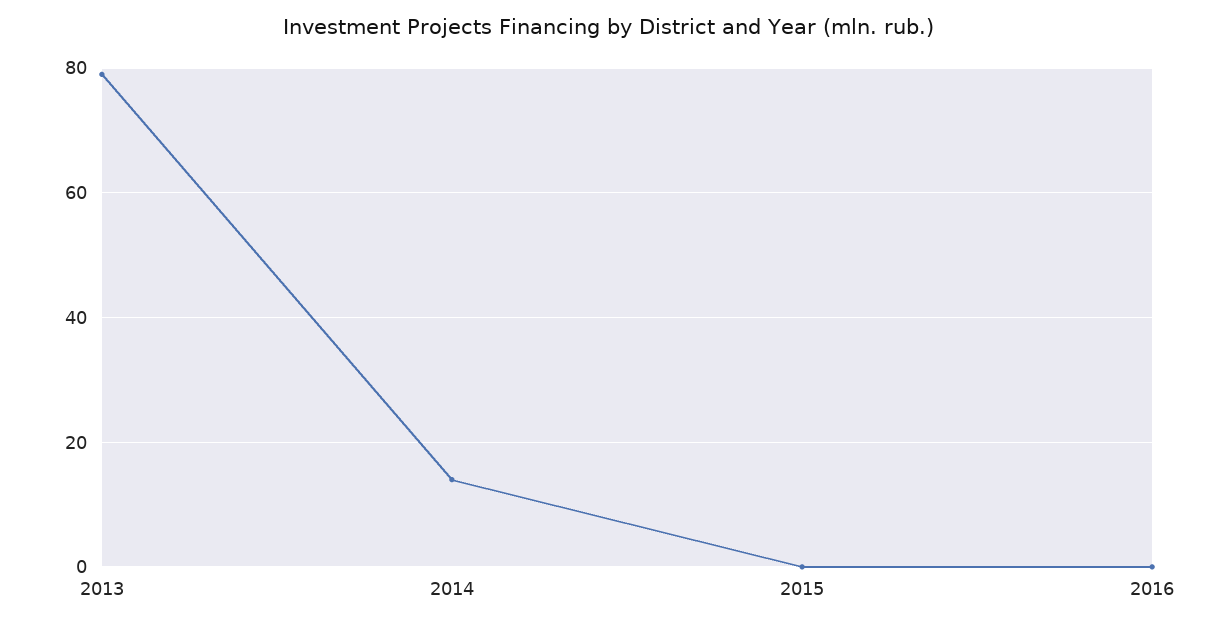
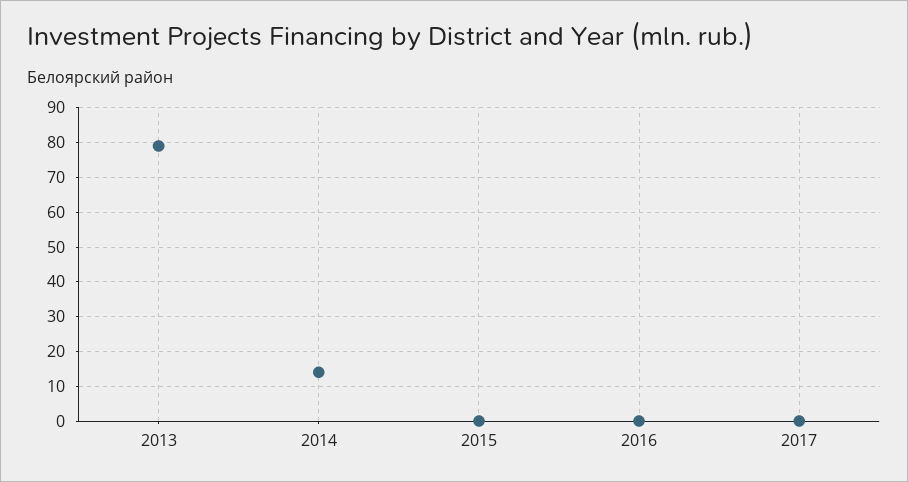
2017: none -> 0

